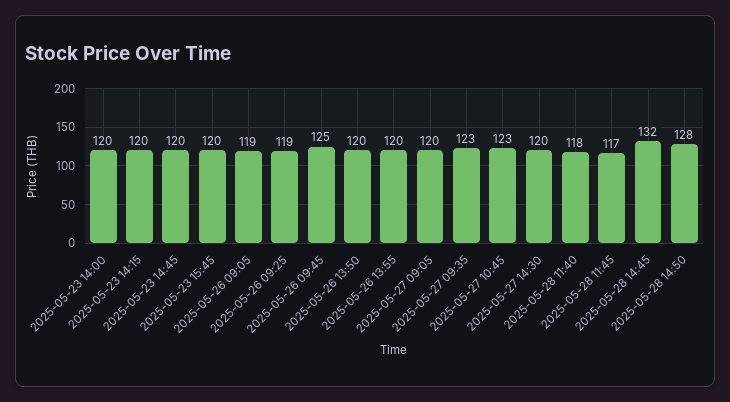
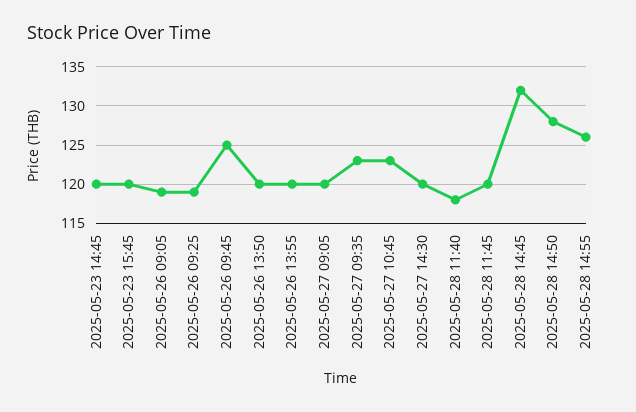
2025-05-23 14:00: 120 -> none
2025-05-23 14:15: 120 -> none
2025-05-28 11:45: 117 -> 120
2025-05-28 14:55: none -> 126

